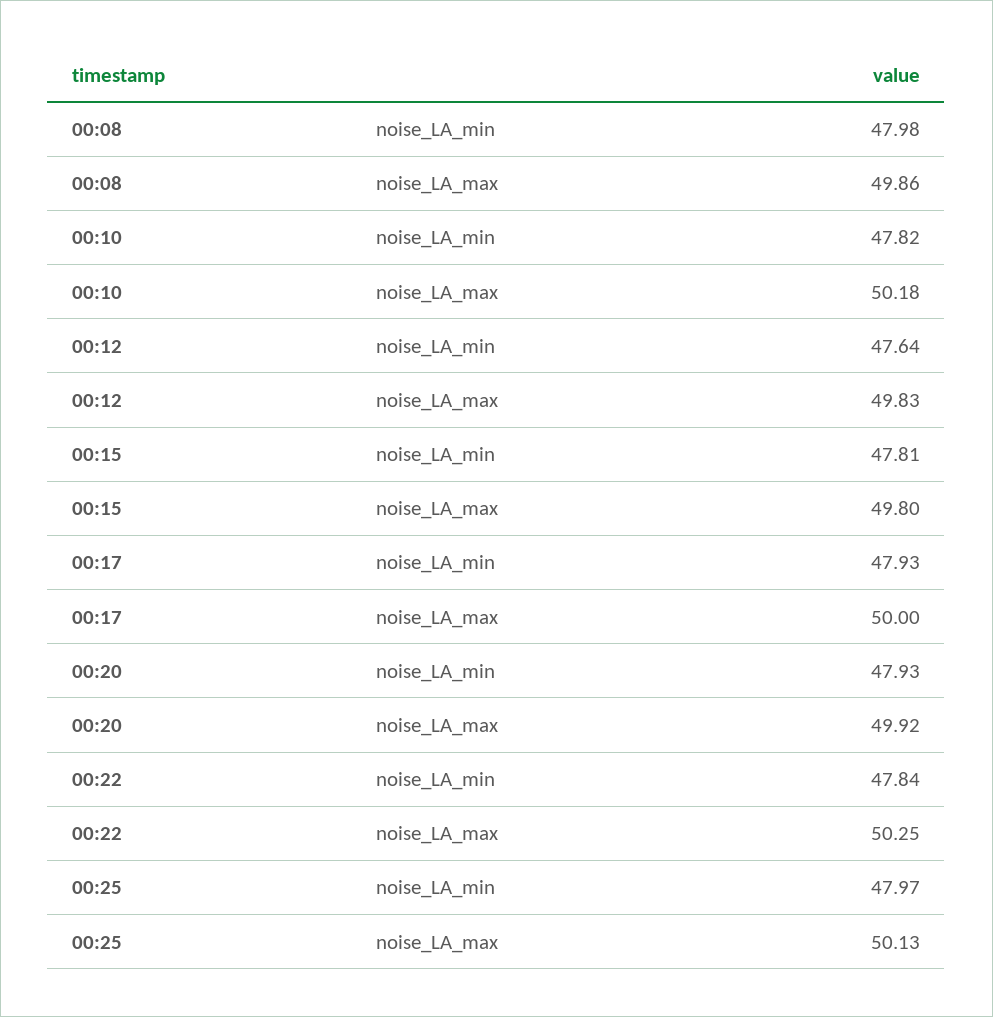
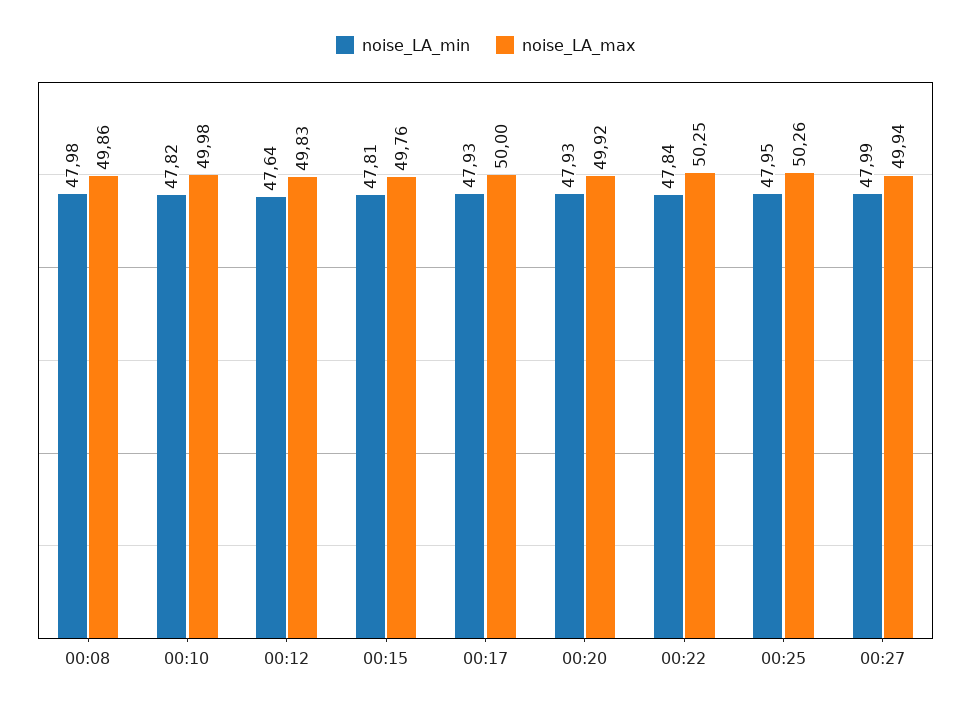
noise_LA_max, 00:10: 50.18 -> 49.98
noise_LA_max, 00:15: 49.8 -> 49.76
noise_LA_min, 00:25: 47.97 -> 47.95
noise_LA_max, 00:25: 50.13 -> 50.26
noise_LA_min, 00:27: none -> 47.99
noise_LA_max, 00:27: none -> 49.94

